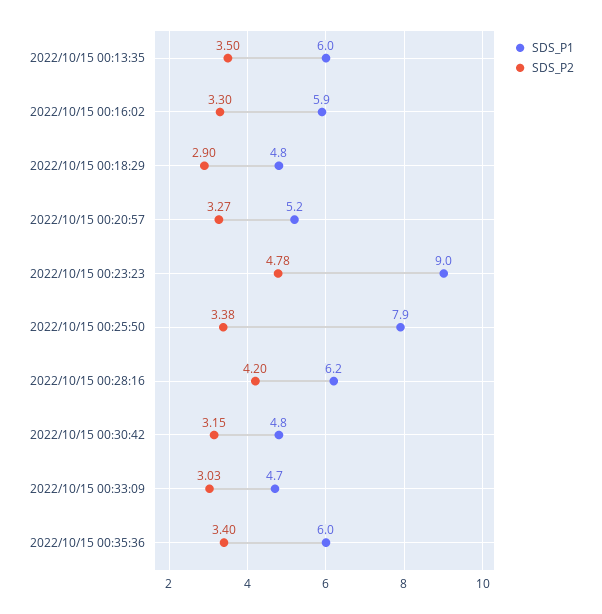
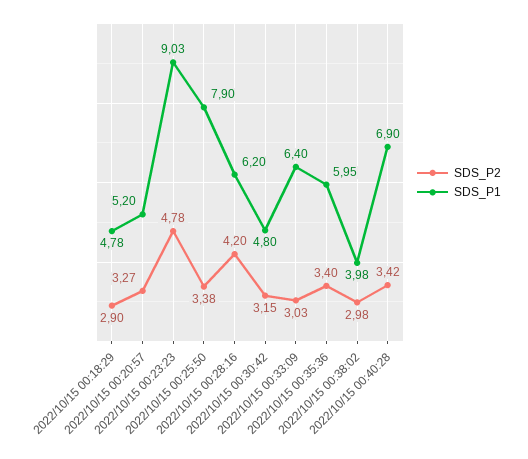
SDS_P1, 2022/10/15 00:13:35: 6 -> none
SDS_P2, 2022/10/15 00:13:35: 3.5 -> none
SDS_P1, 2022/10/15 00:16:02: 5.9 -> none
SDS_P2, 2022/10/15 00:16:02: 3.3 -> none
SDS_P1, 2022/10/15 00:33:09: 4.7 -> 6.4
SDS_P2, 2022/10/15 00:38:02: none -> 2.98
SDS_P1, 2022/10/15 00:38:02: none -> 3.98
SDS_P2, 2022/10/15 00:40:28: none -> 3.42
SDS_P1, 2022/10/15 00:40:28: none -> 6.9

